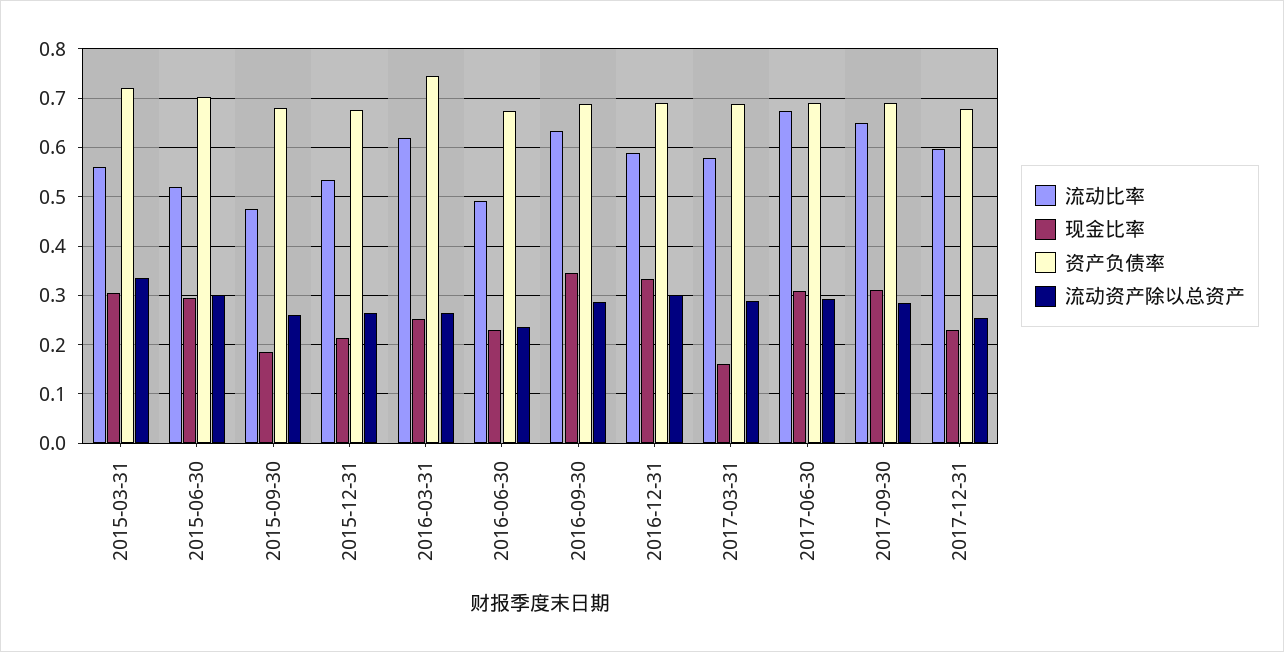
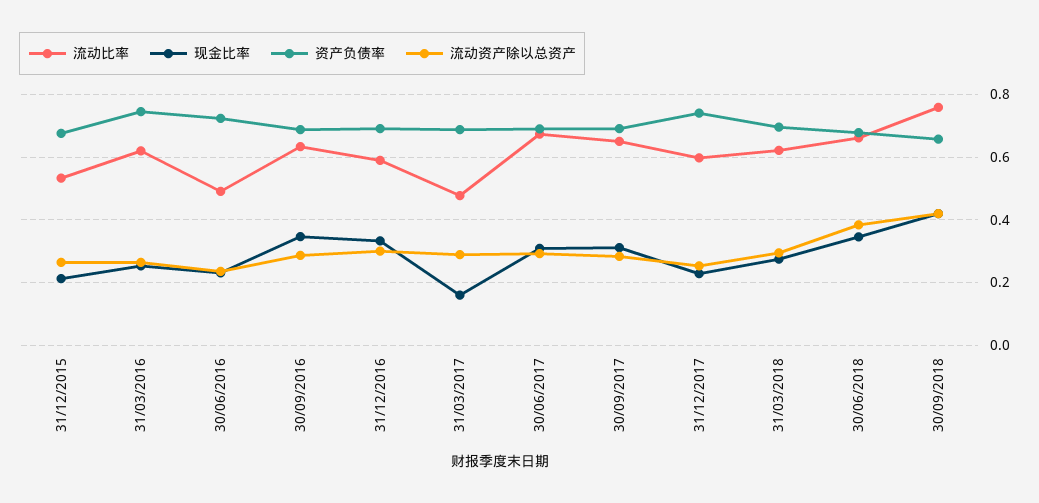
流动比率, 2015-03-31: 0.56 -> none
现金比率, 2015-03-31: 0.3 -> none
资产负债率, 2015-03-31: 0.72 -> none
流动资产除以总资产, 2015-03-31: 0.34 -> none
流动比率, 2015-06-30: 0.52 -> none
现金比率, 2015-06-30: 0.3 -> none
资产负债率, 2015-06-30: 0.7 -> none
流动资产除以总资产, 2015-06-30: 0.3 -> none
流动比率, 2015-09-30: 0.48 -> none
现金比率, 2015-09-30: 0.18 -> none
资产负债率, 2015-09-30: 0.68 -> none
流动资产除以总资产, 2015-09-30: 0.26 -> none
资产负债率, 2016-06-30: 0.68 -> 0.72
流动比率, 2017-03-31: 0.58 -> 0.48
资产负债率, 2017-12-31: 0.68 -> 0.74
流动比率, 31/03/2018: none -> 0.62
现金比率, 31/03/2018: none -> 0.28
资产负债率, 31/03/2018: none -> 0.7
流动资产除以总资产, 31/03/2018: none -> 0.3
流动比率, 30/06/2018: none -> 0.66
现金比率, 30/06/2018: none -> 0.34
资产负债率, 30/06/2018: none -> 0.68
流动资产除以总资产, 30/06/2018: none -> 0.38
流动比率, 30/09/2018: none -> 0.76
现金比率, 30/09/2018: none -> 0.42
资产负债率, 30/09/2018: none -> 0.66
流动资产除以总资产, 30/09/2018: none -> 0.42

